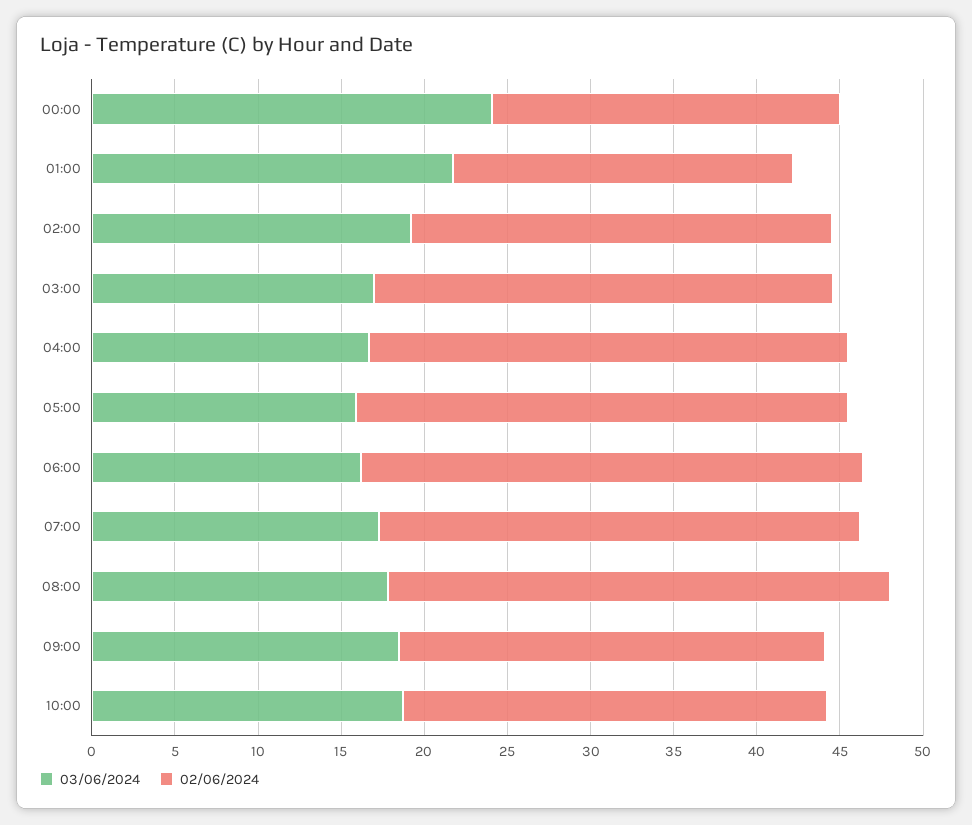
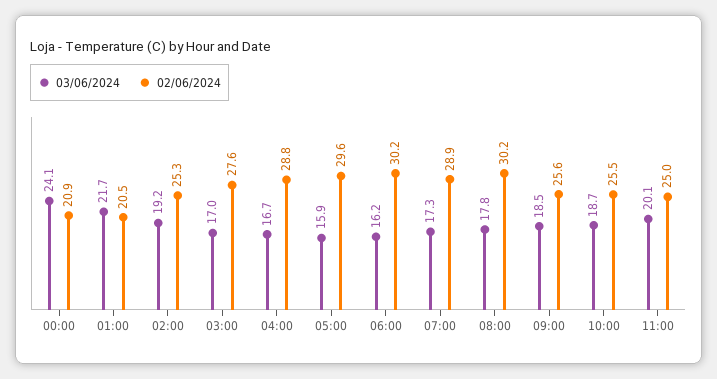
03/06/2024, 11:00: none -> 20.1
02/06/2024, 11:00: none -> 25

